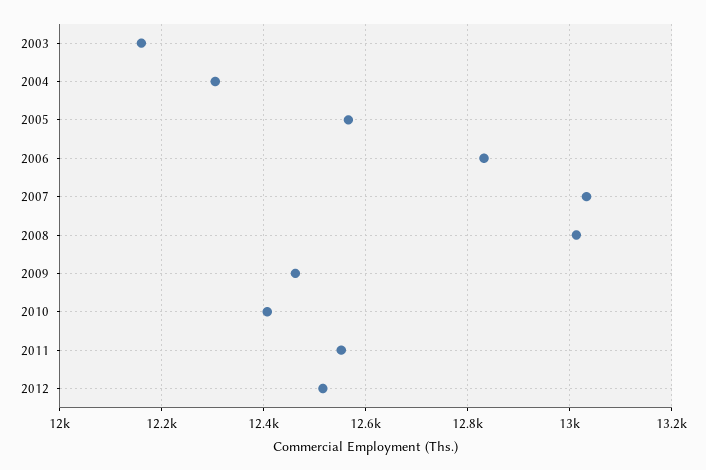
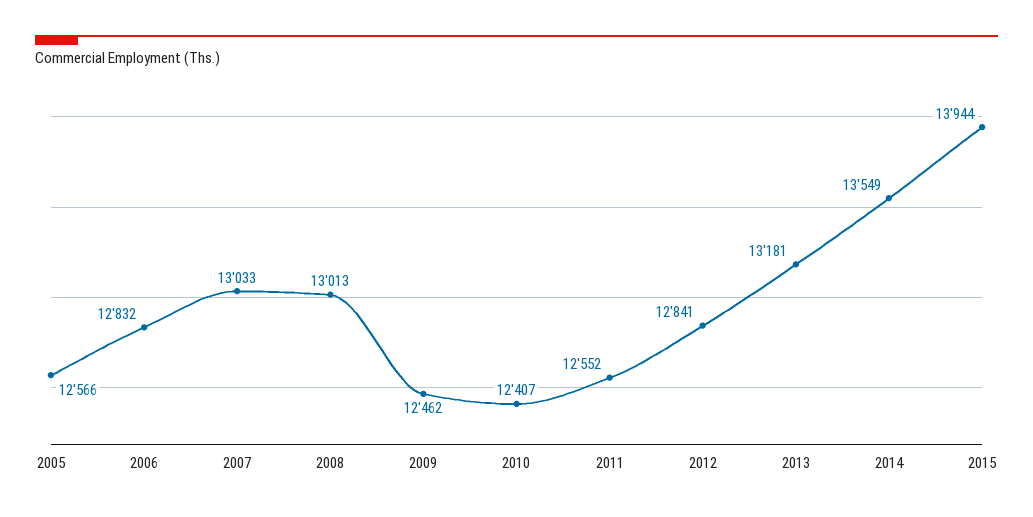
2003: 12160 -> none
2004: 12300 -> none
2012: 12520 -> 12841
2013: none -> 13181
2014: none -> 13549
2015: none -> 13944

